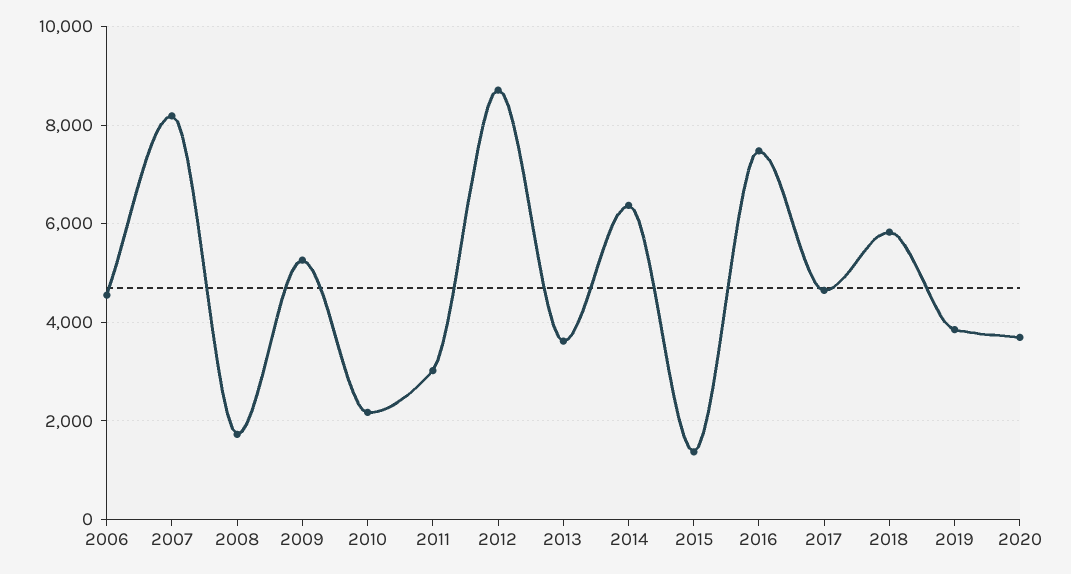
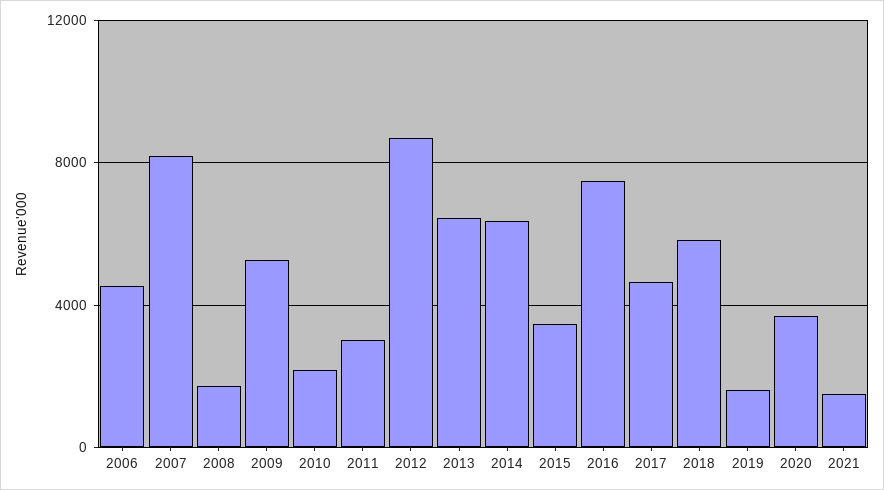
2013: 3600 -> 6500
2015: 1400 -> 3500
2019: 3800 -> 1500
2021: none -> 1500

